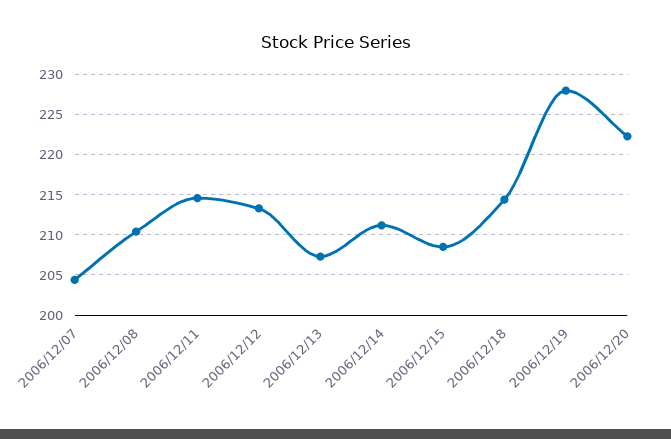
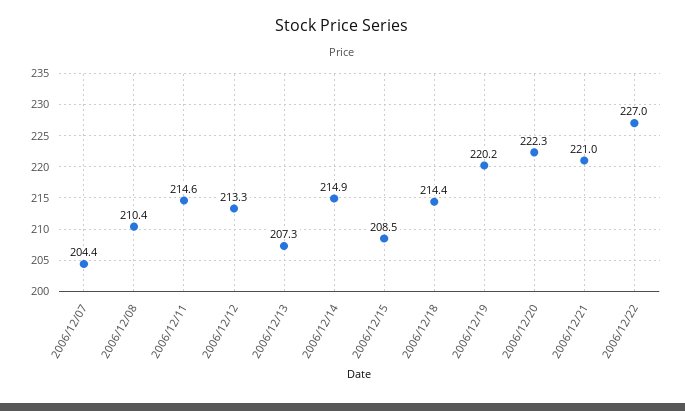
2006/12/14: 211 -> 214.9
2006/12/19: 228 -> 220.2
2006/12/21: none -> 221
2006/12/22: none -> 227

